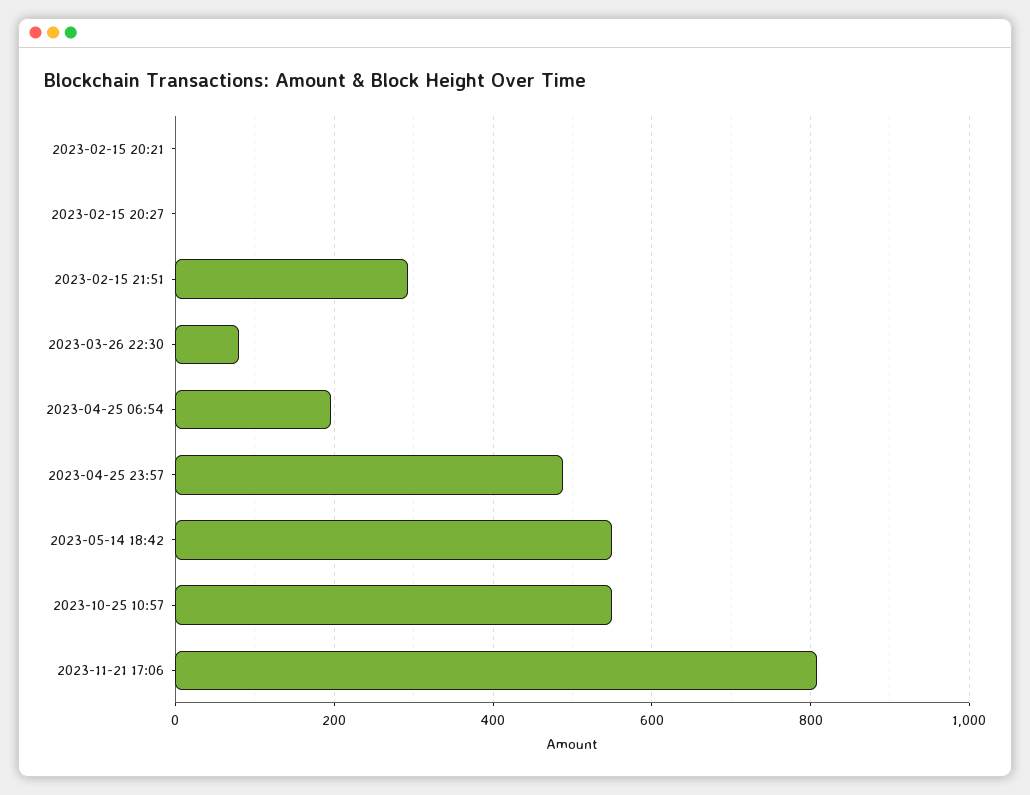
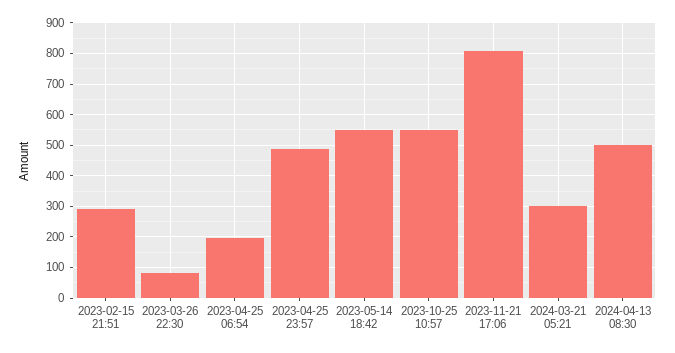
2023-02-15 20:21: 0 -> none
2023-02-15 20:27: 0 -> none
2024-03-21 05:21: none -> 300
2024-04-13 08:30: none -> 500

